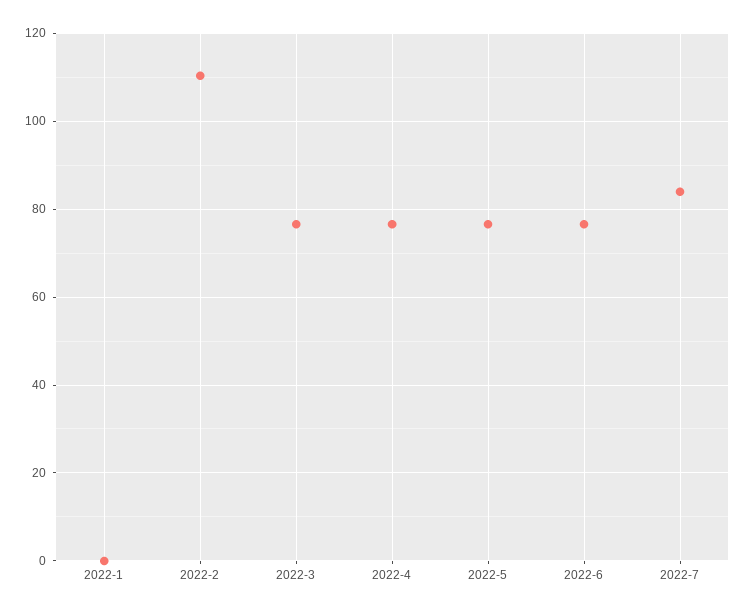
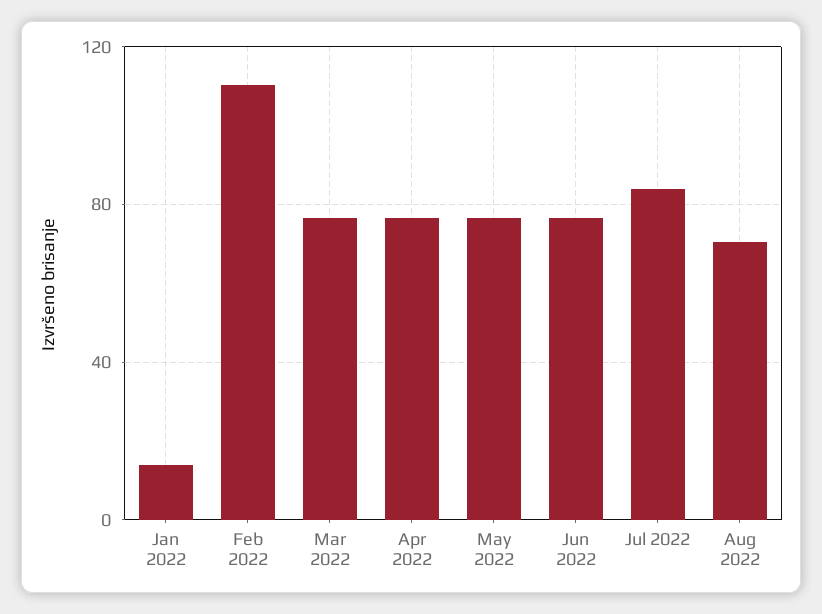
2022-1: 0 -> 15
Aug 2022: none -> 70

